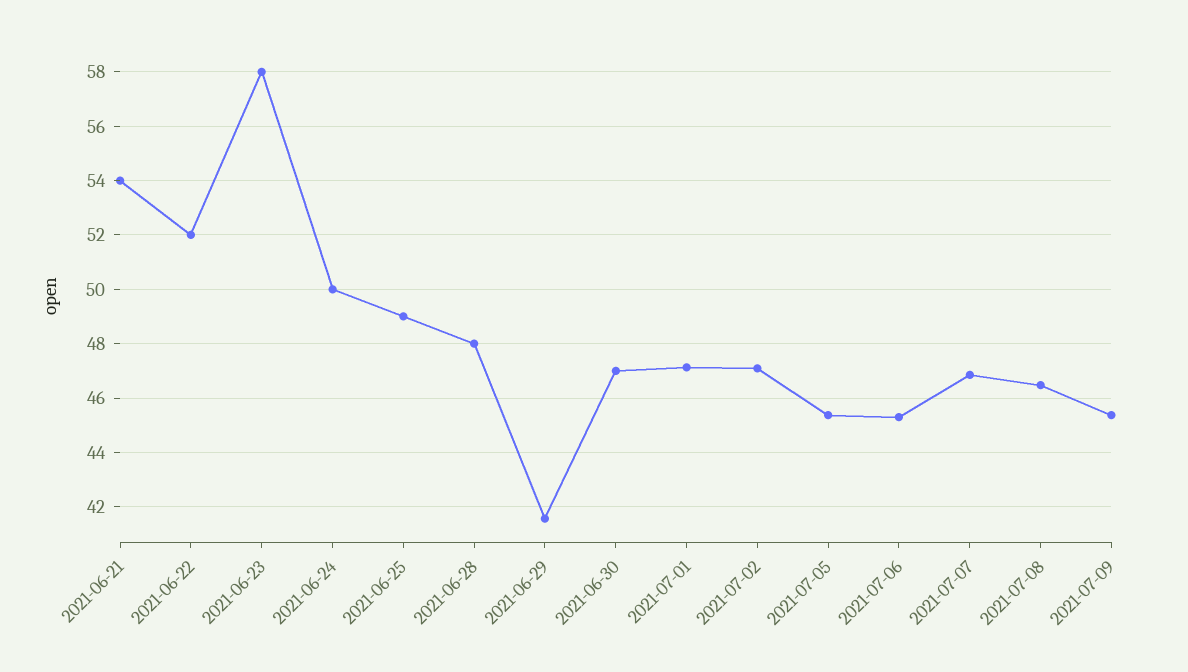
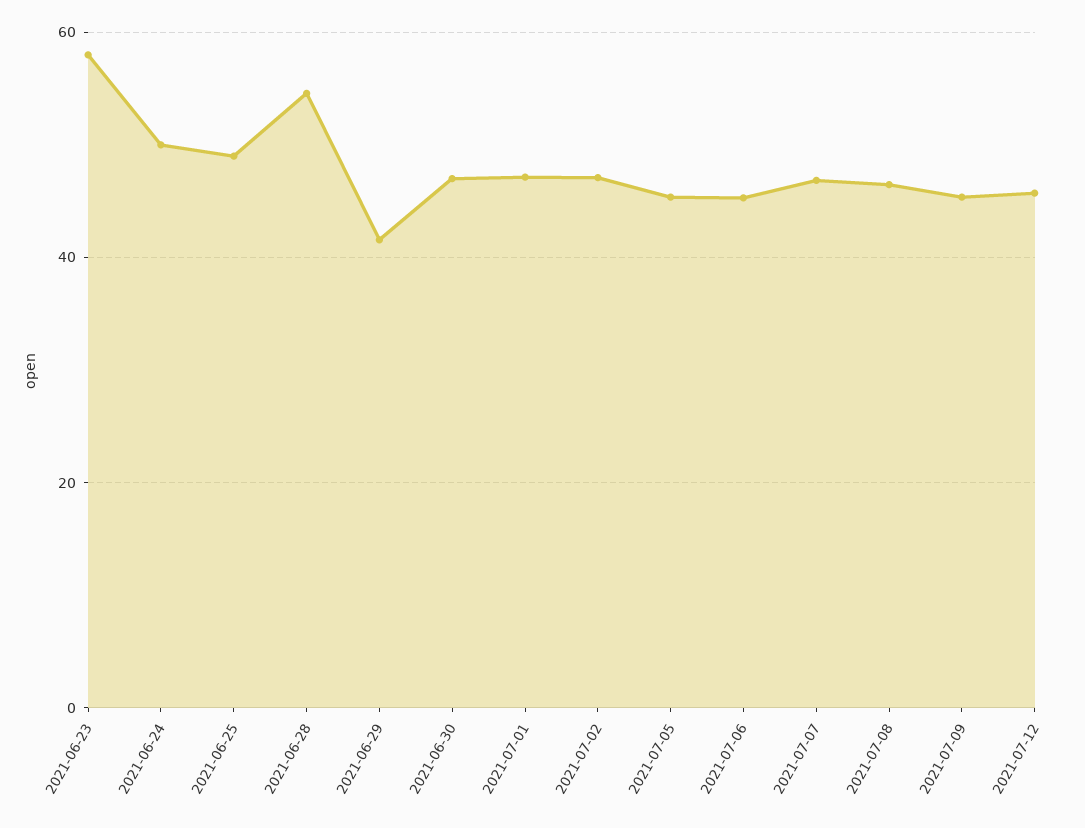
2021-06-21: 54 -> none
2021-06-22: 52 -> none
2021-06-28: 48 -> 54
2021-07-12: none -> 46

